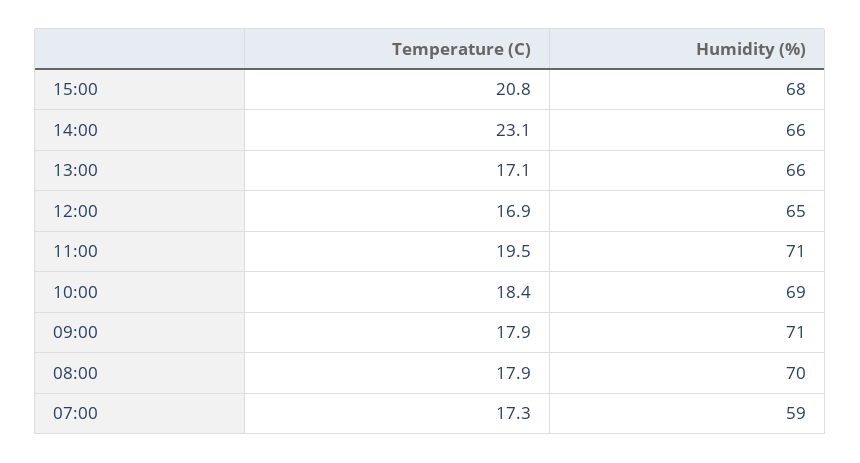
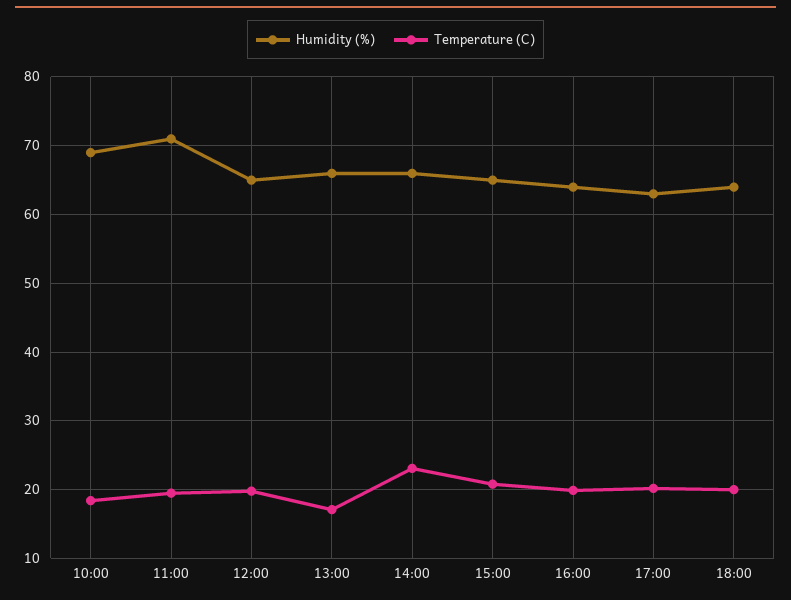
Humidity (%), 15:00: 68 -> 65
Temperature (C), 12:00: 16.9 -> 20
Temperature (C), 09:00: 17.9 -> none
Humidity (%), 09:00: 71 -> none
Temperature (C), 08:00: 17.9 -> none
Humidity (%), 08:00: 70 -> none
Temperature (C), 07:00: 17.3 -> none
Humidity (%), 07:00: 59 -> none
Humidity (%), 16:00: none -> 64
Temperature (C), 16:00: none -> 20
Humidity (%), 17:00: none -> 63
Temperature (C), 17:00: none -> 20
Humidity (%), 18:00: none -> 64
Temperature (C), 18:00: none -> 20

